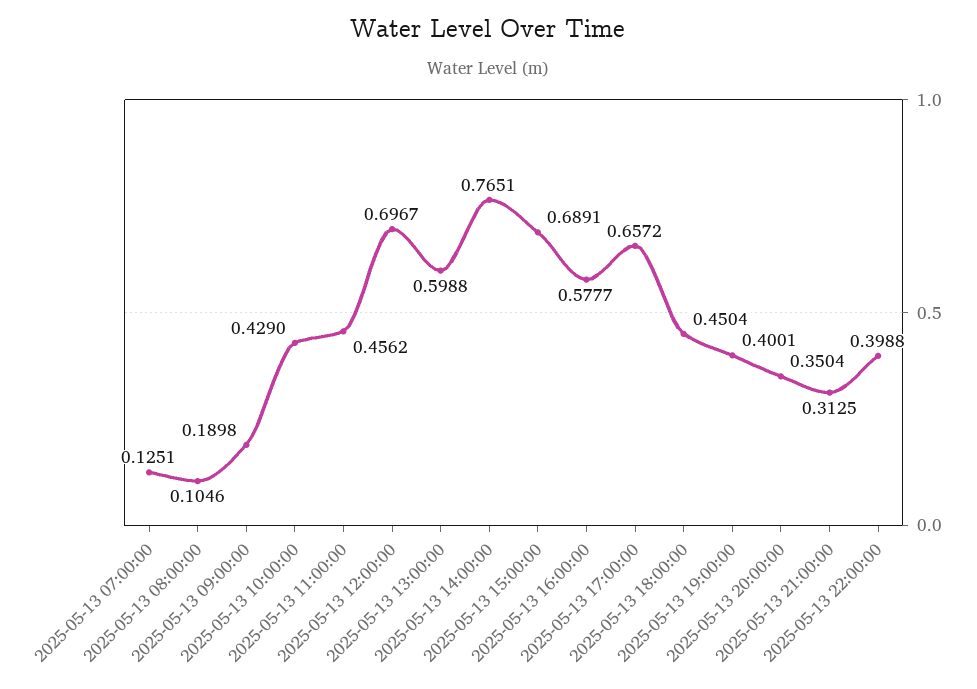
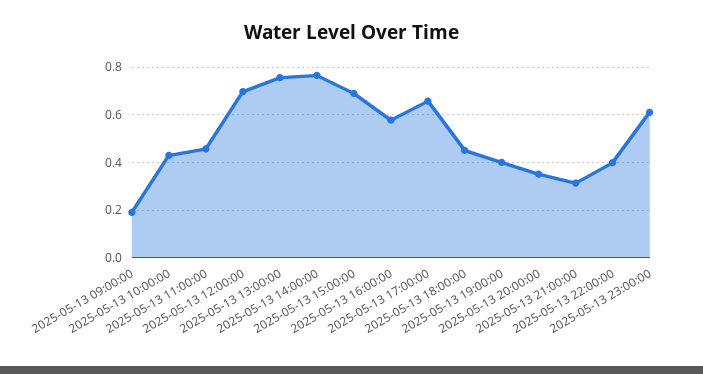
2025-05-13 07:00:00: 0.1251 -> none
2025-05-13 08:00:00: 0.1046 -> none
2025-05-13 13:00:00: 0.5988 -> 0.75
2025-05-13 23:00:00: none -> 0.6

